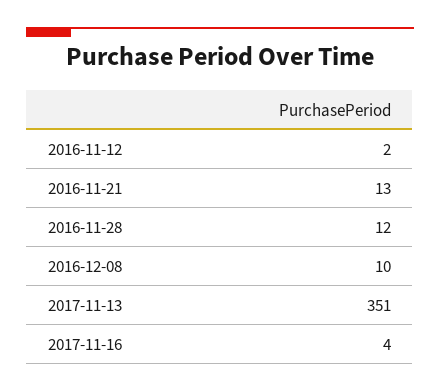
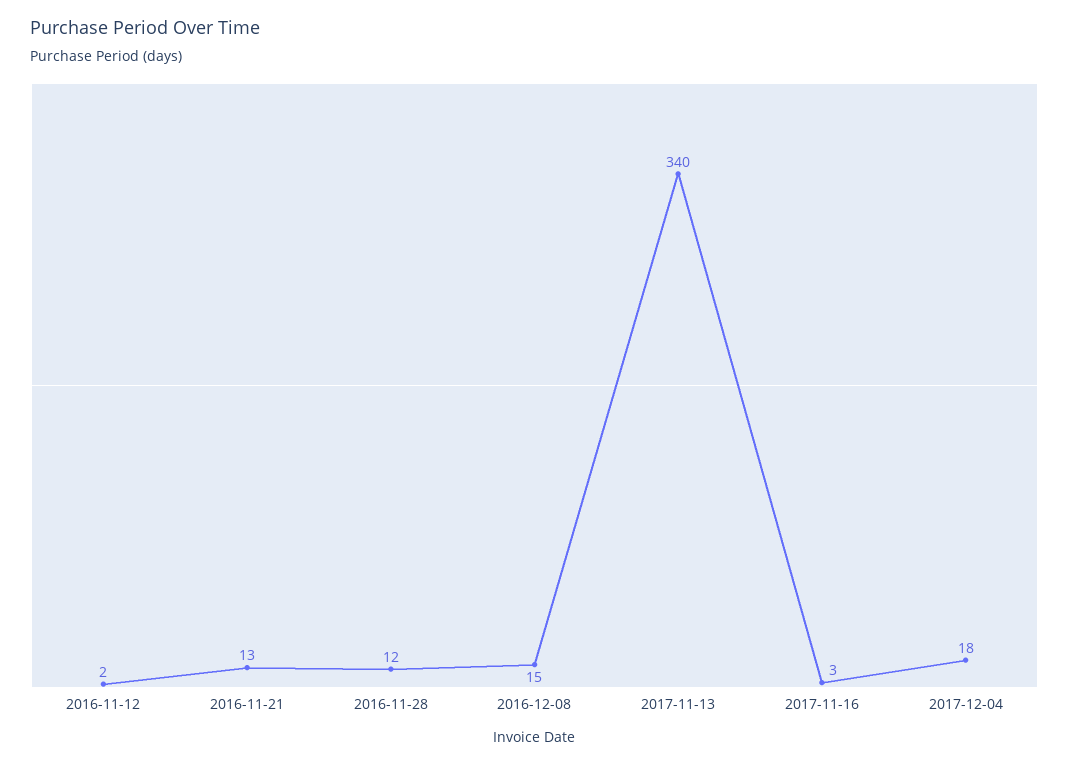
2016-12-08: 10 -> 15
2017-11-13: 351 -> 340
2017-11-16: 4 -> 3
2017-12-04: none -> 18

